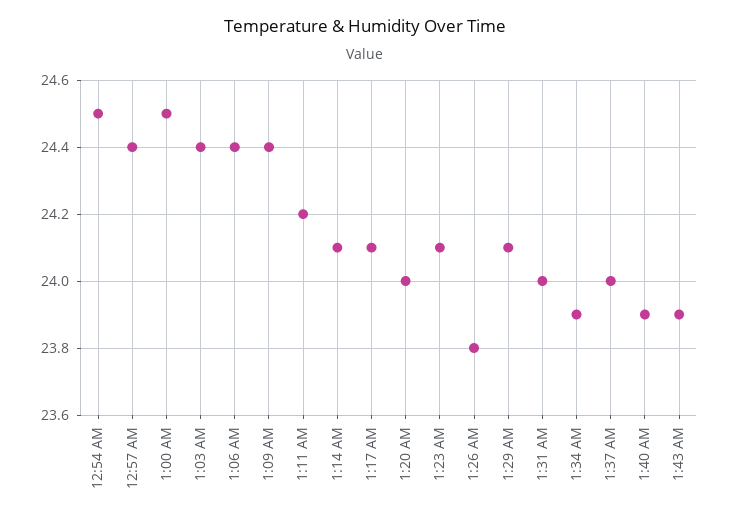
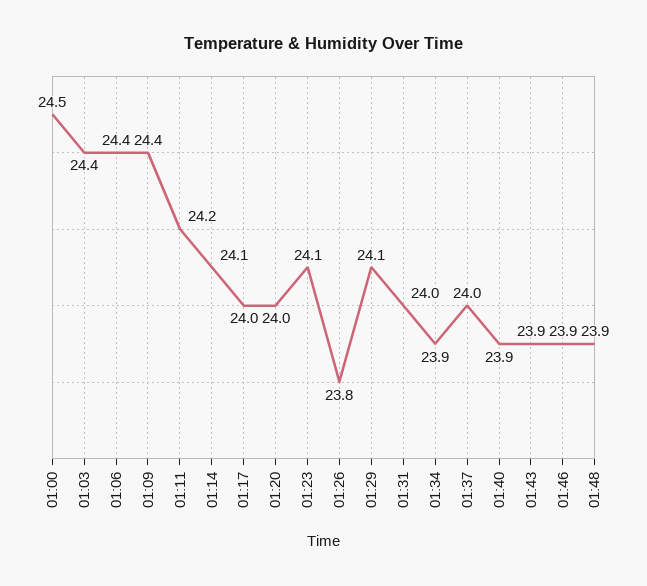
12:54 AM: 24.5 -> none
12:57 AM: 24.4 -> none
1:17 AM: 24.1 -> 24
01:46: none -> 23.9
01:48: none -> 23.9

